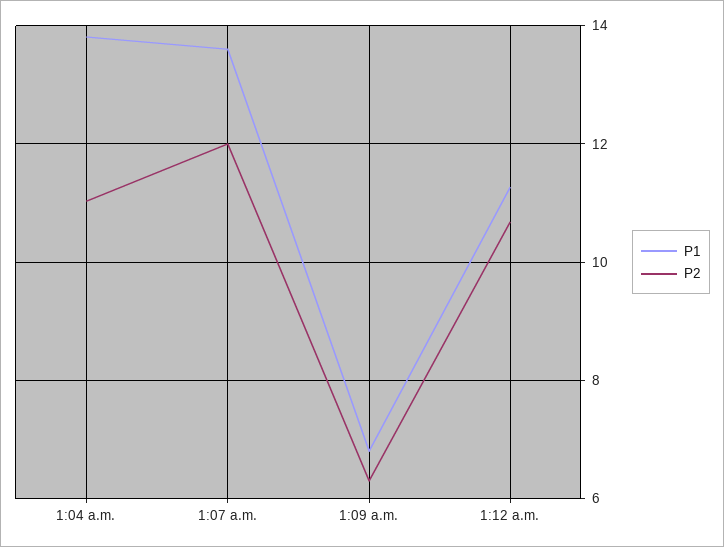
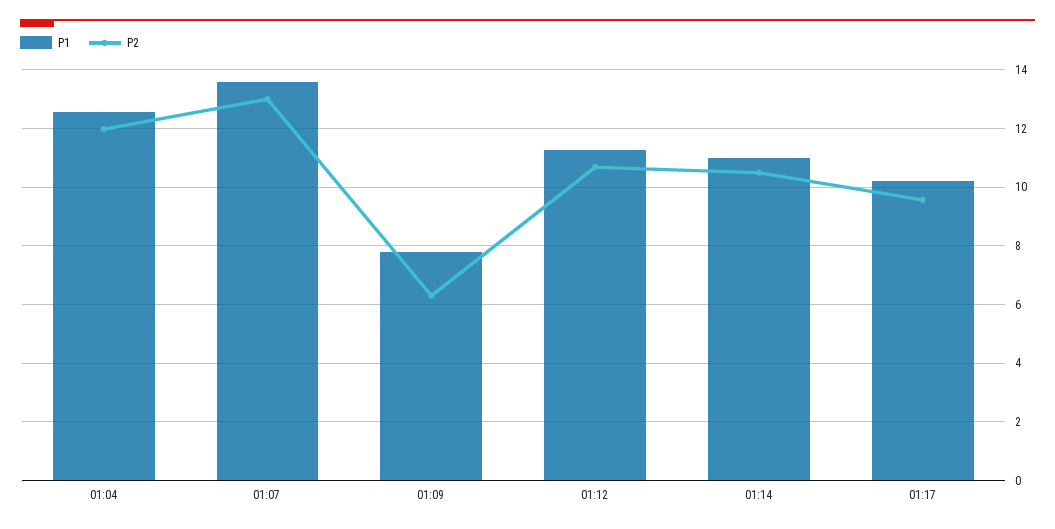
P1, 1:04 a.m.: 13.8 -> 12.5
P2, 1:04 a.m.: 11 -> 12
P2, 1:07 a.m.: 12 -> 13
P1, 1:09 a.m.: 6.8 -> 7.75
P1, 01:14: none -> 11
P2, 01:14: none -> 10.5
P1, 01:17: none -> 10.25
P2, 01:17: none -> 9.5

